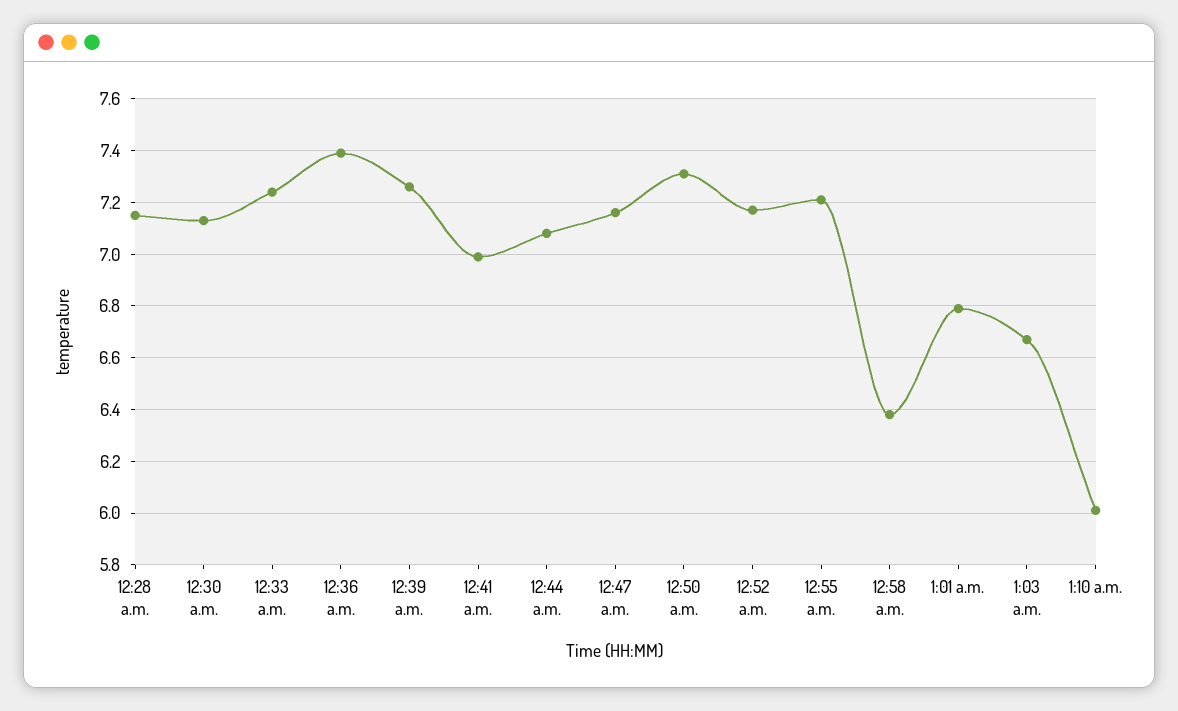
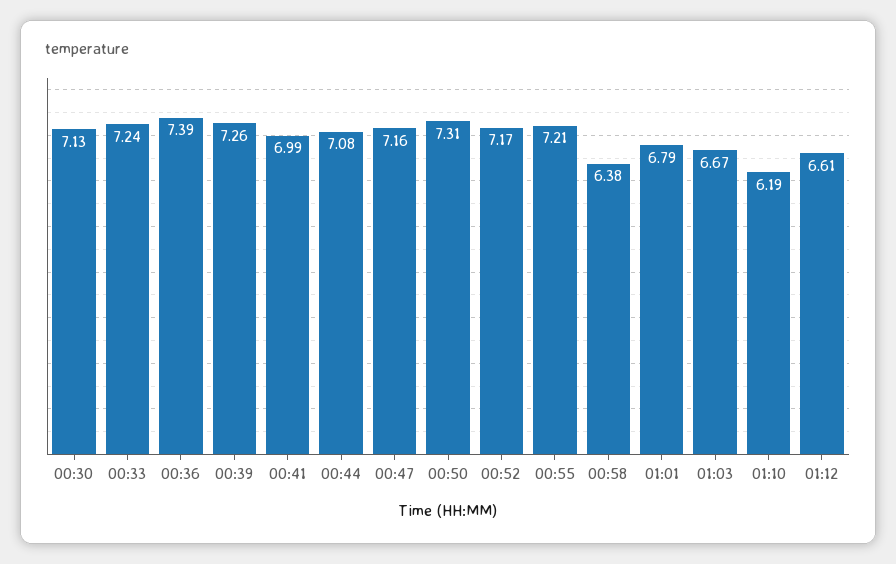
12:28 a.m.: 7.15 -> none
1:10 a.m.: 6 -> 6.19
01:12: none -> 6.61

